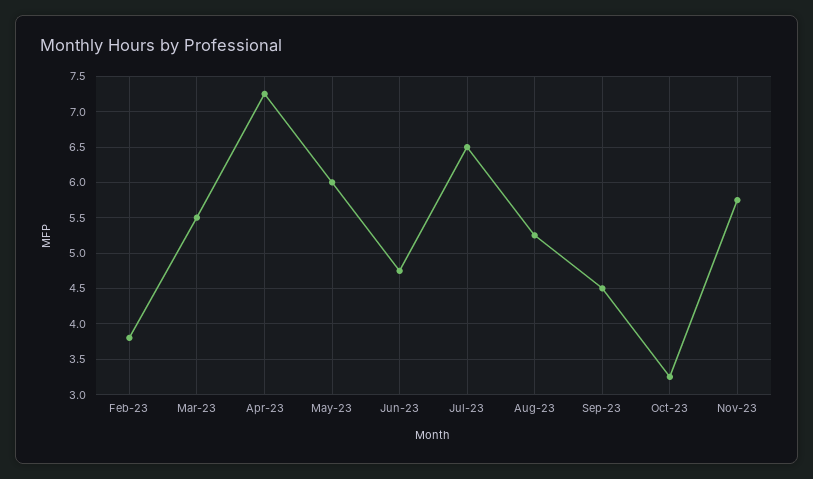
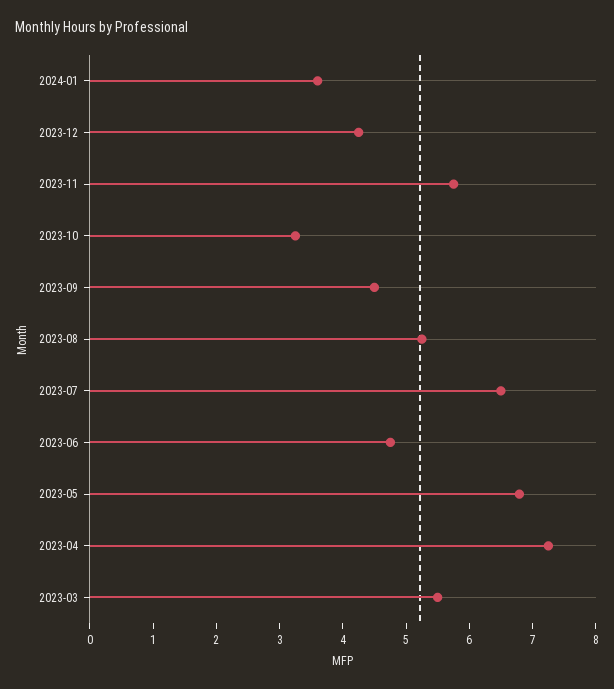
Feb-23: 3.8 -> none
May-23: 6 -> 6.8
2024-01: none -> 3.6
2023-12: none -> 4.2

